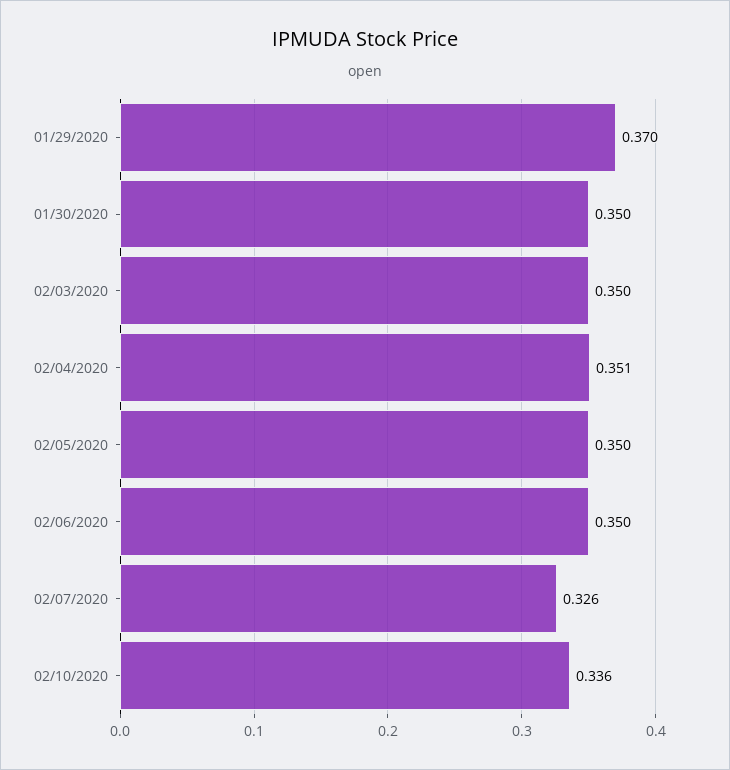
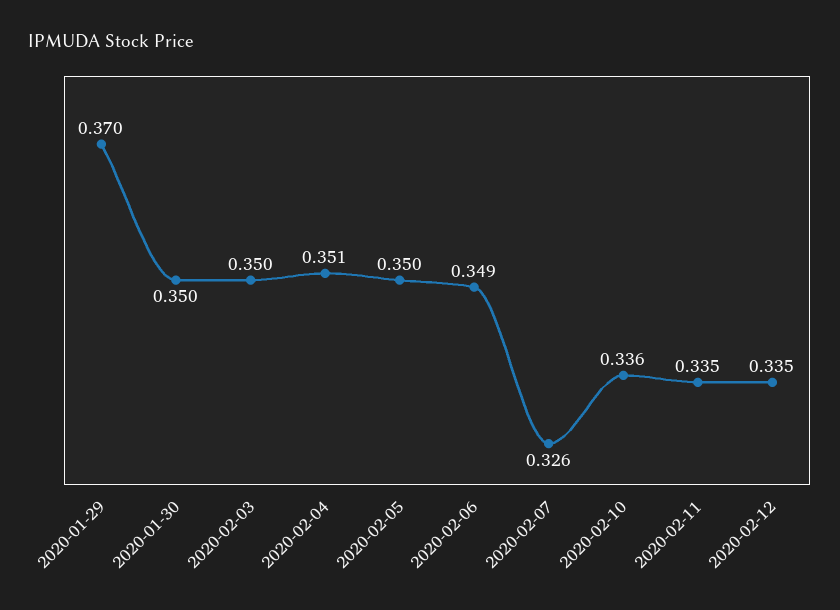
02/06/2020: 0.35 -> 0.349
2020-02-11: none -> 0.335
2020-02-12: none -> 0.335

